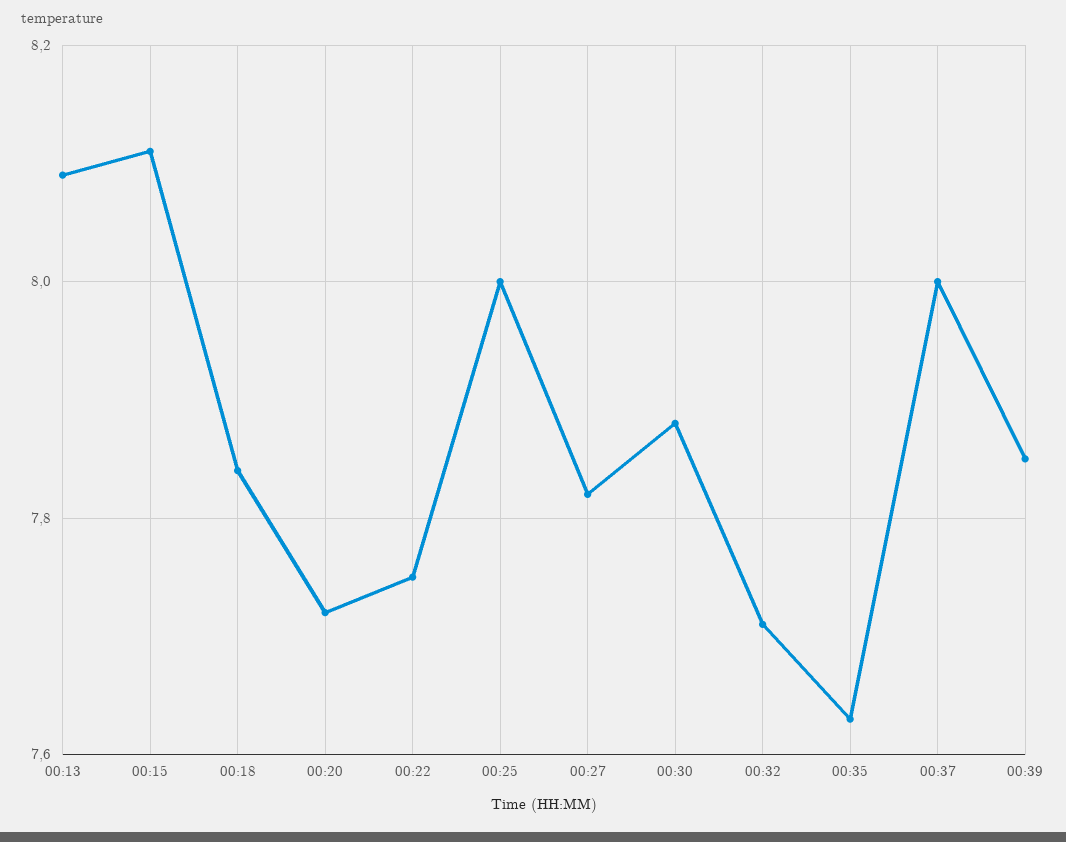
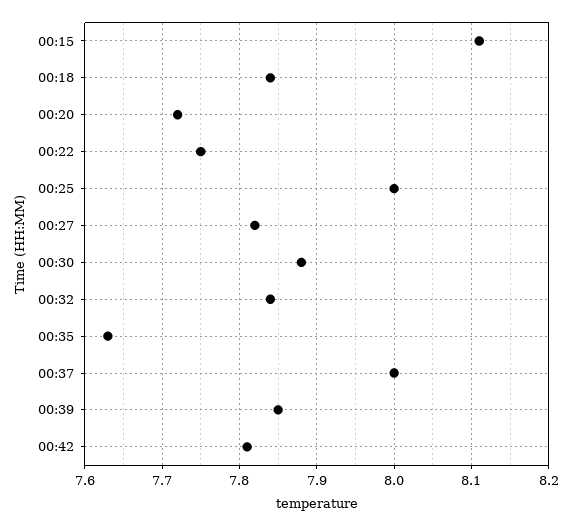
00:13: 8.1 -> none
00:32: 7.7 -> 7.84
00:42: none -> 7.81

